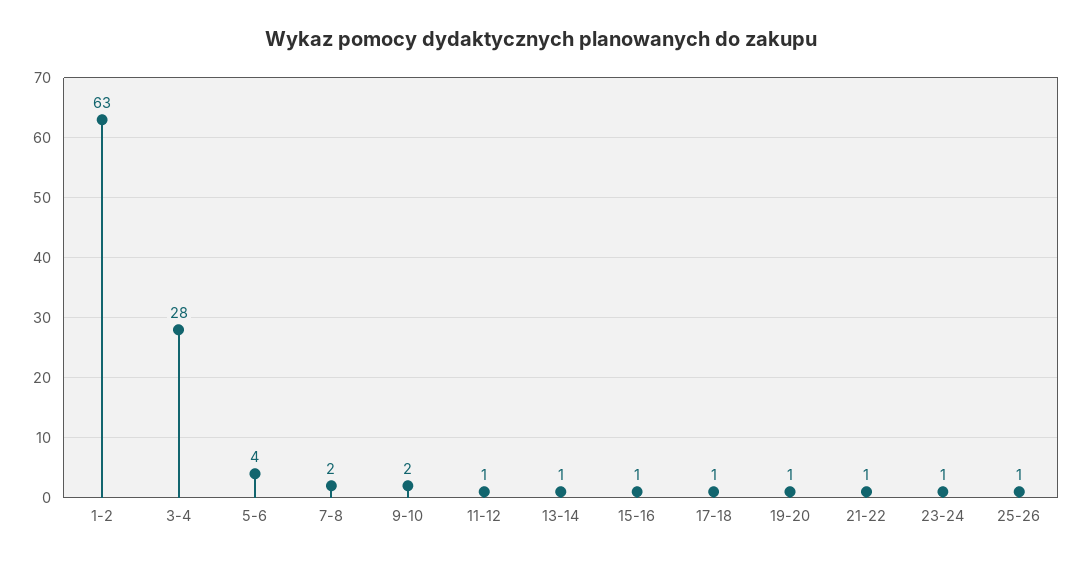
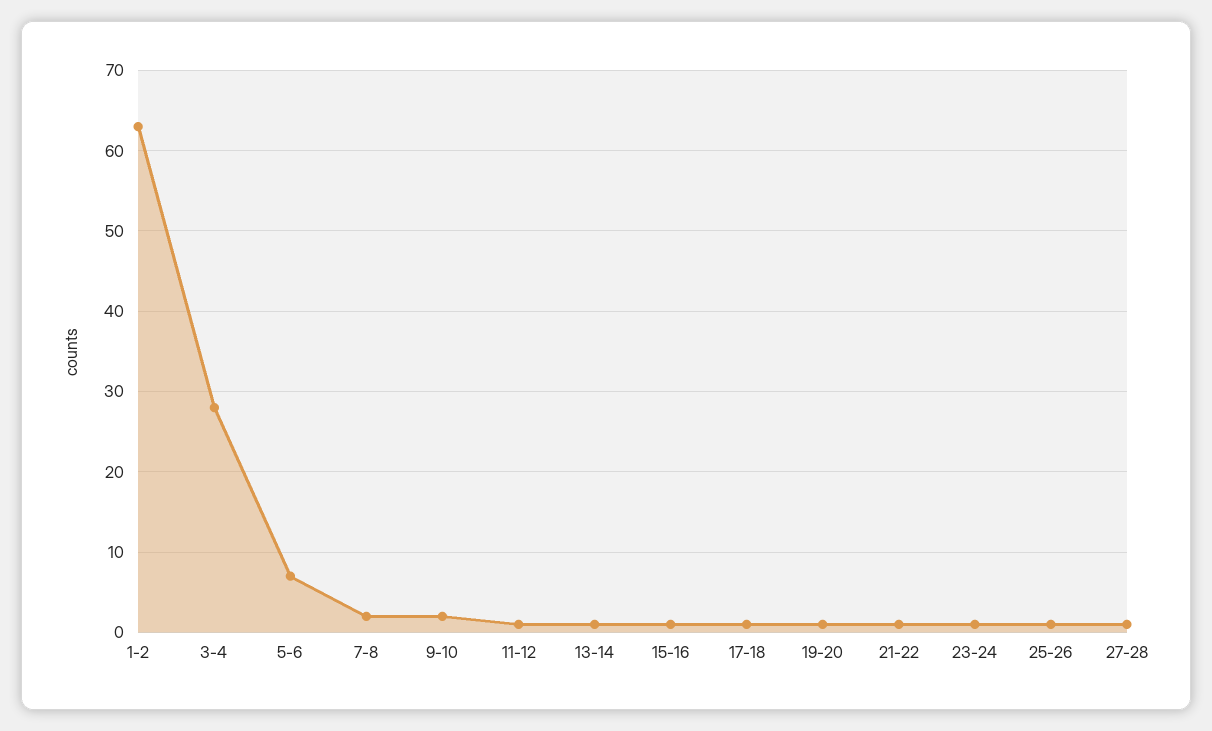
5-6: 4 -> 7
27-28: none -> 1

